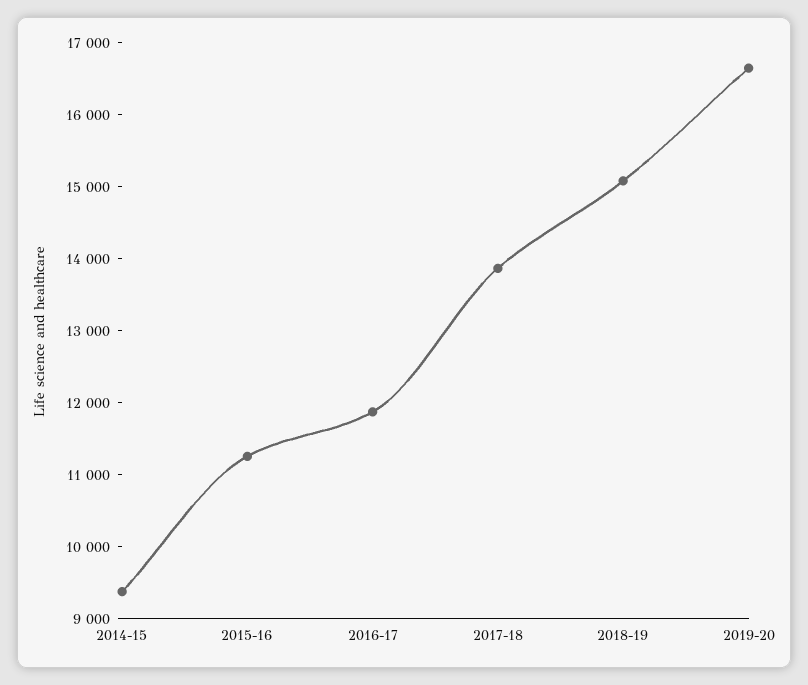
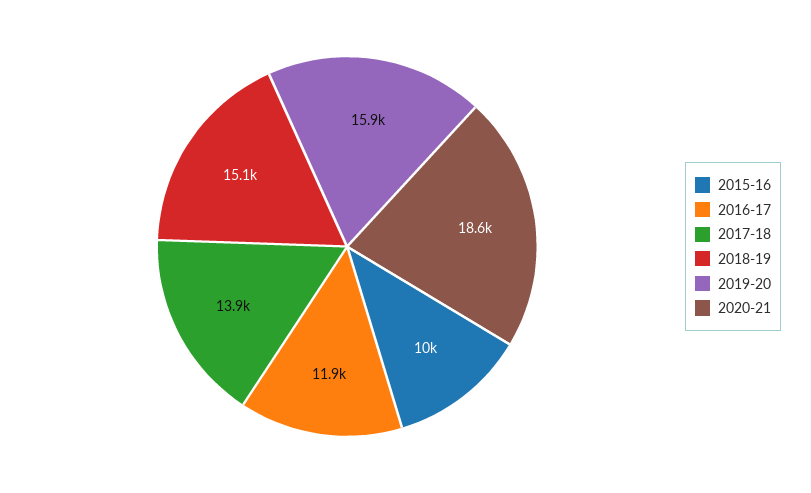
2014-15: 9400 -> none
2015-16: 11200 -> 10000
2019-20: 16600 -> 15900
2020-21: none -> 18600

